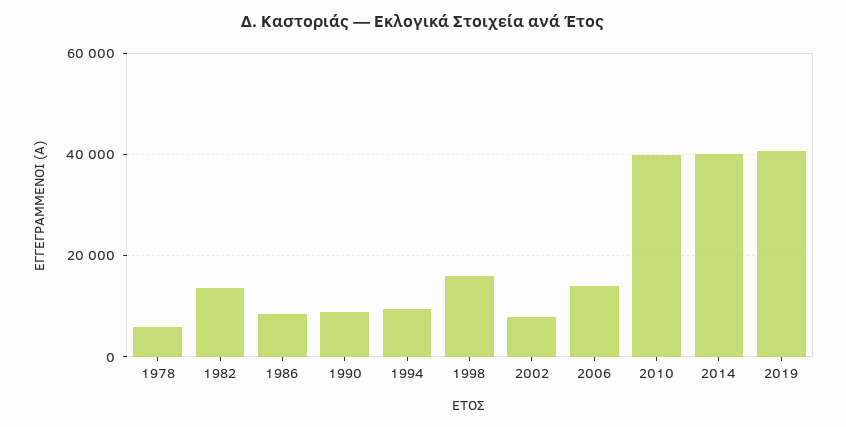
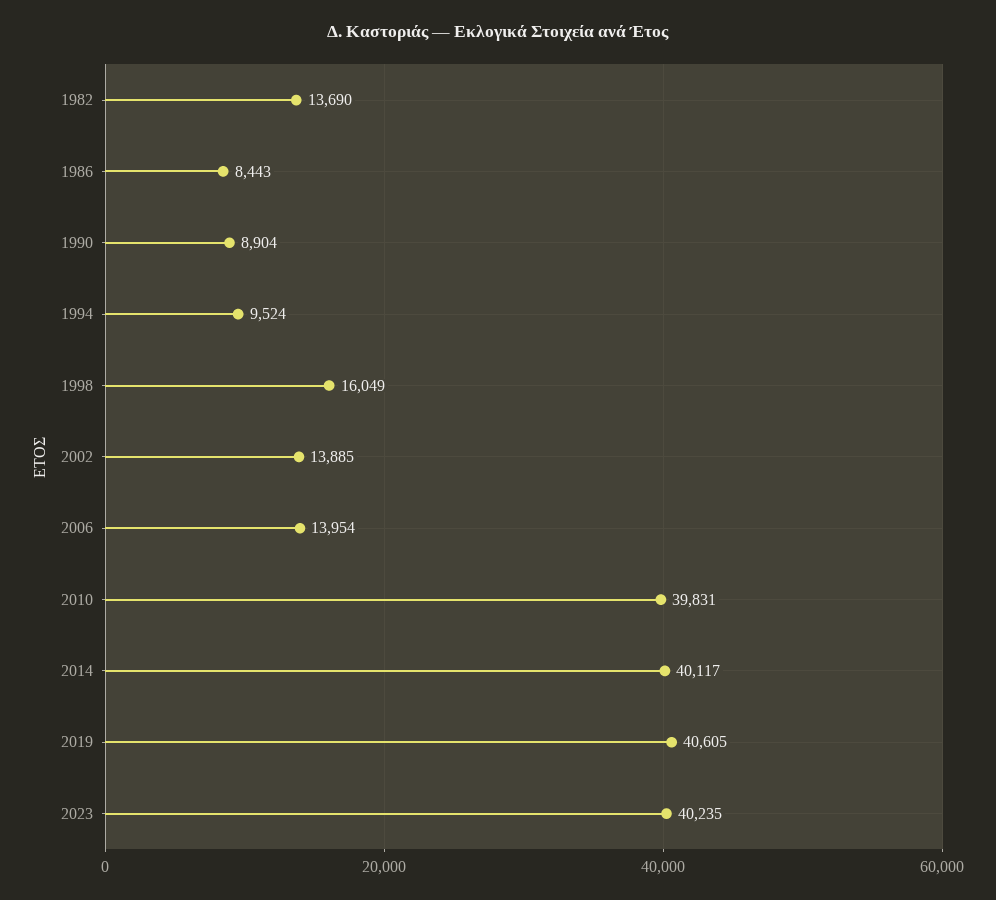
1978: 6000 -> none
2002: 8000 -> 13885
2023: none -> 40235

